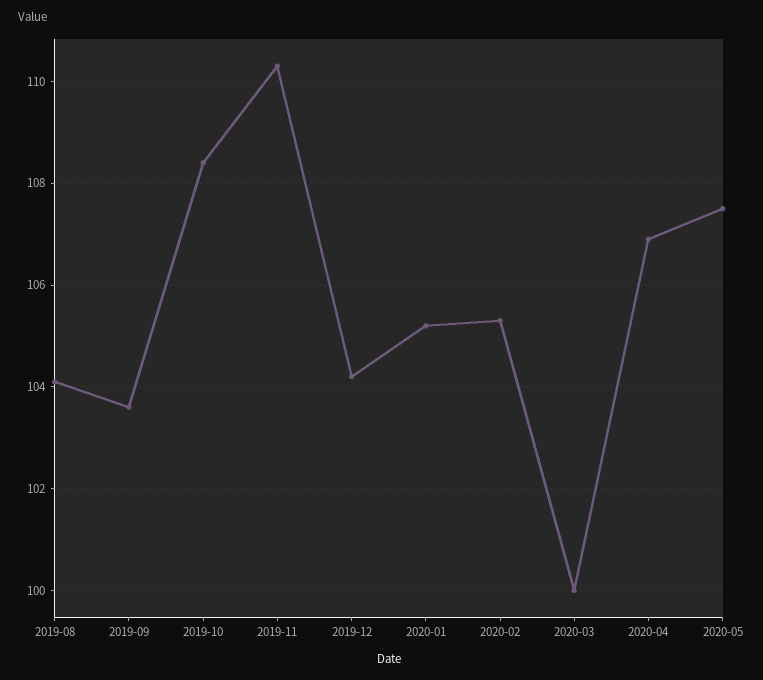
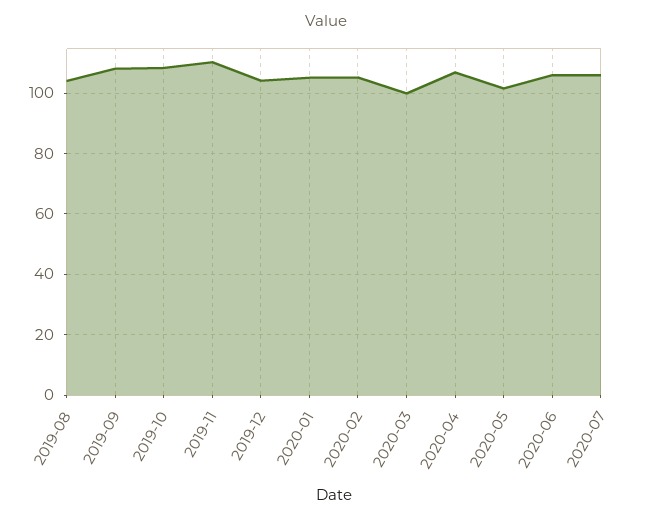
2019-09: 103.5 -> 108
2020-05: 107.5 -> 102
2020-06: none -> 106
2020-07: none -> 106

